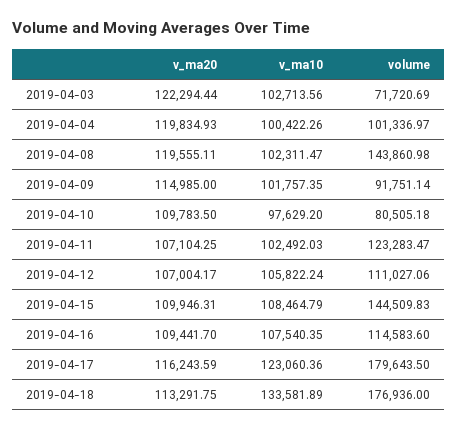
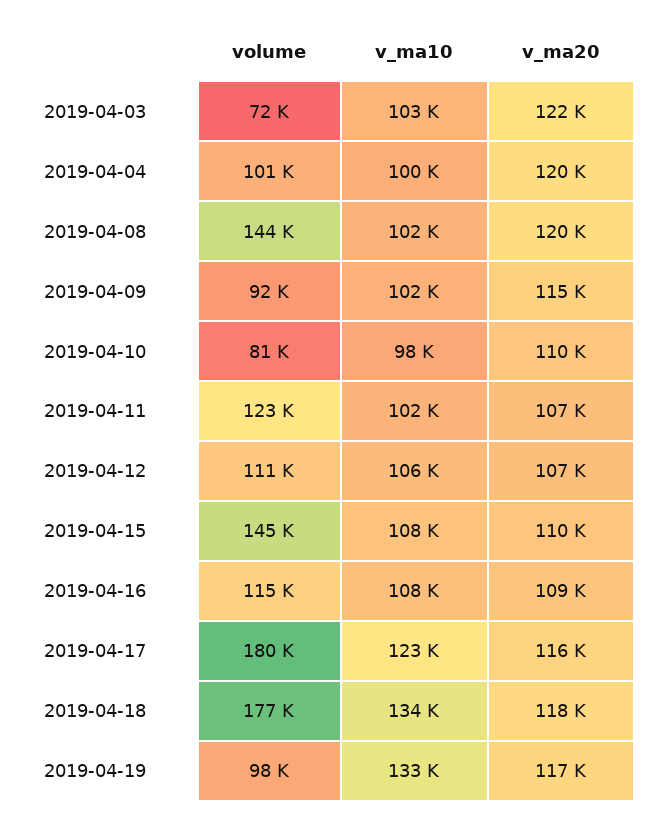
v_ma20, 2019-04-18: 113291.75 -> 118000
volume, 2019-04-19: none -> 98000
v_ma10, 2019-04-19: none -> 133000
v_ma20, 2019-04-19: none -> 117000

